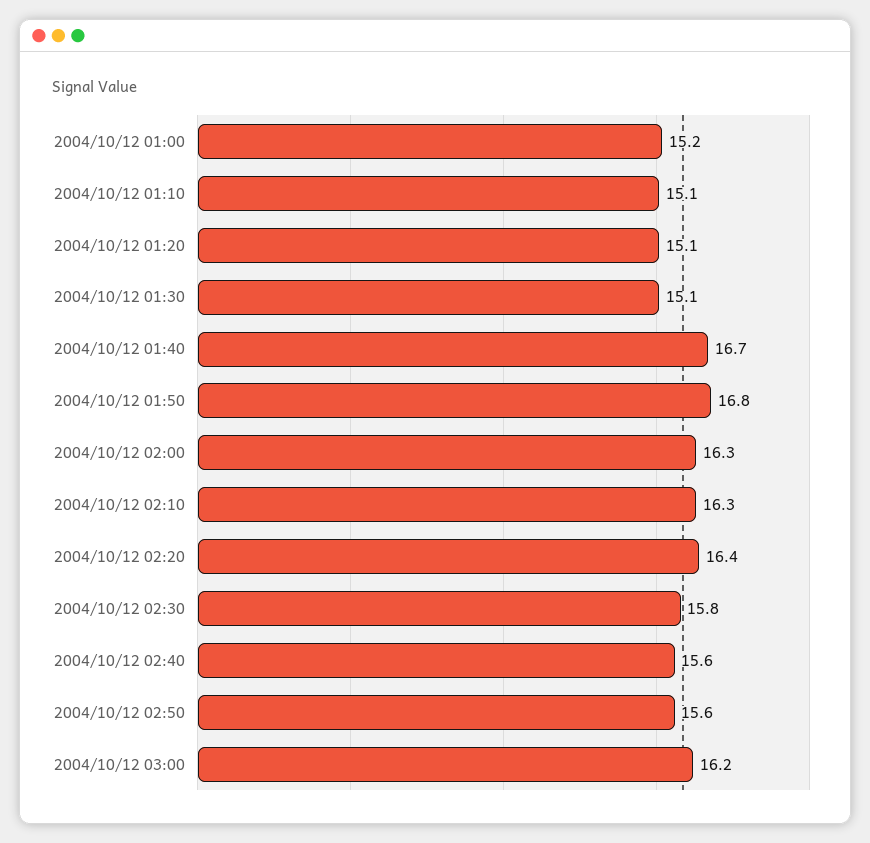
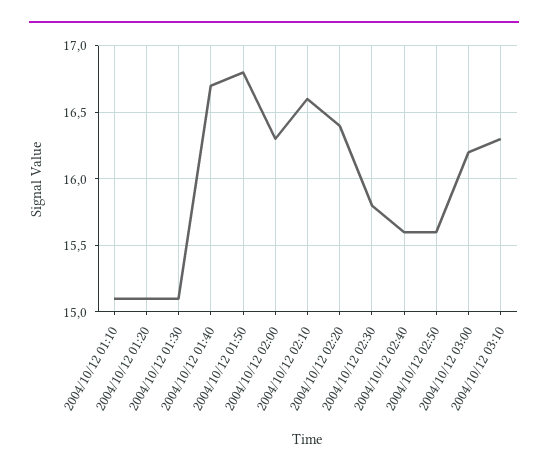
2004/10/12 01:00: 15.2 -> none
2004/10/12 02:10: 16.3 -> 16.6
2004/10/12 03:10: none -> 16.3

